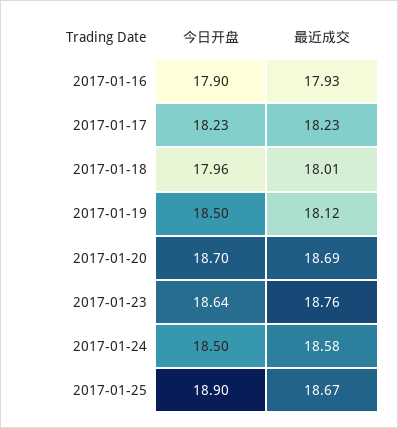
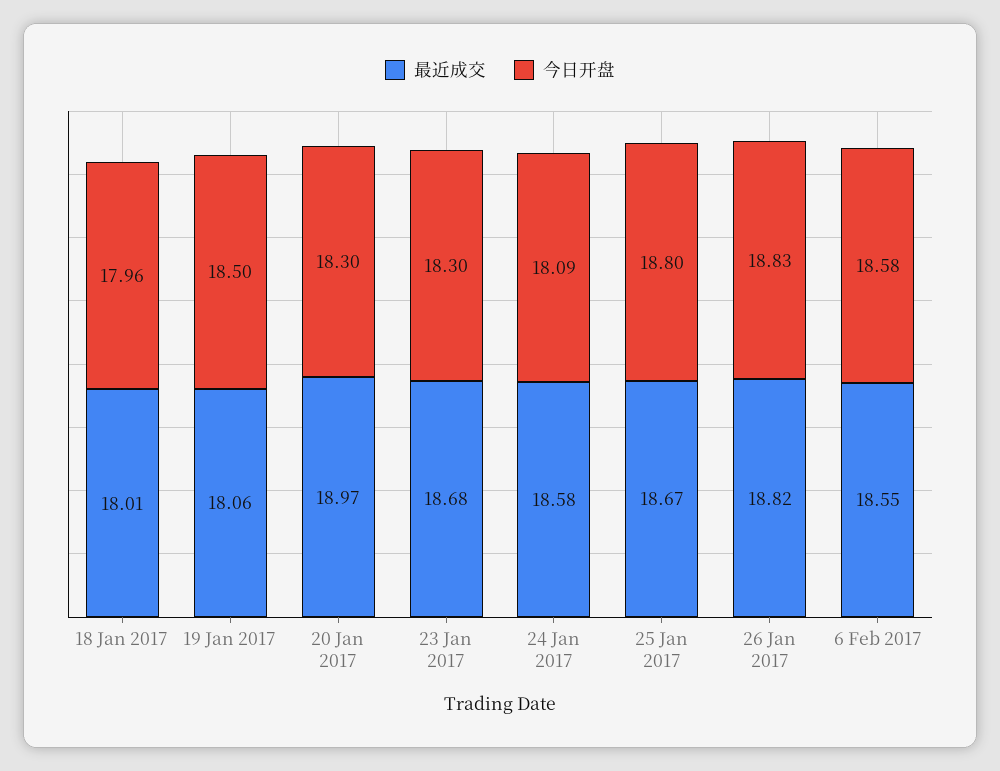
今日开盘, 2017-01-16: 17.9 -> none
最近成交, 2017-01-16: 17.93 -> none
今日开盘, 2017-01-17: 18.23 -> none
最近成交, 2017-01-17: 18.23 -> none
最近成交, 2017-01-19: 18.12 -> 18.06
今日开盘, 2017-01-20: 18.7 -> 18.3
最近成交, 2017-01-20: 18.69 -> 18.97
今日开盘, 2017-01-23: 18.64 -> 18.3
最近成交, 2017-01-23: 18.76 -> 18.68
今日开盘, 2017-01-24: 18.5 -> 18.09
今日开盘, 2017-01-25: 18.9 -> 18.8
最近成交, 26 Jan 2017: none -> 18.82
今日开盘, 26 Jan 2017: none -> 18.83
最近成交, 6 Feb 2017: none -> 18.55
今日开盘, 6 Feb 2017: none -> 18.58

